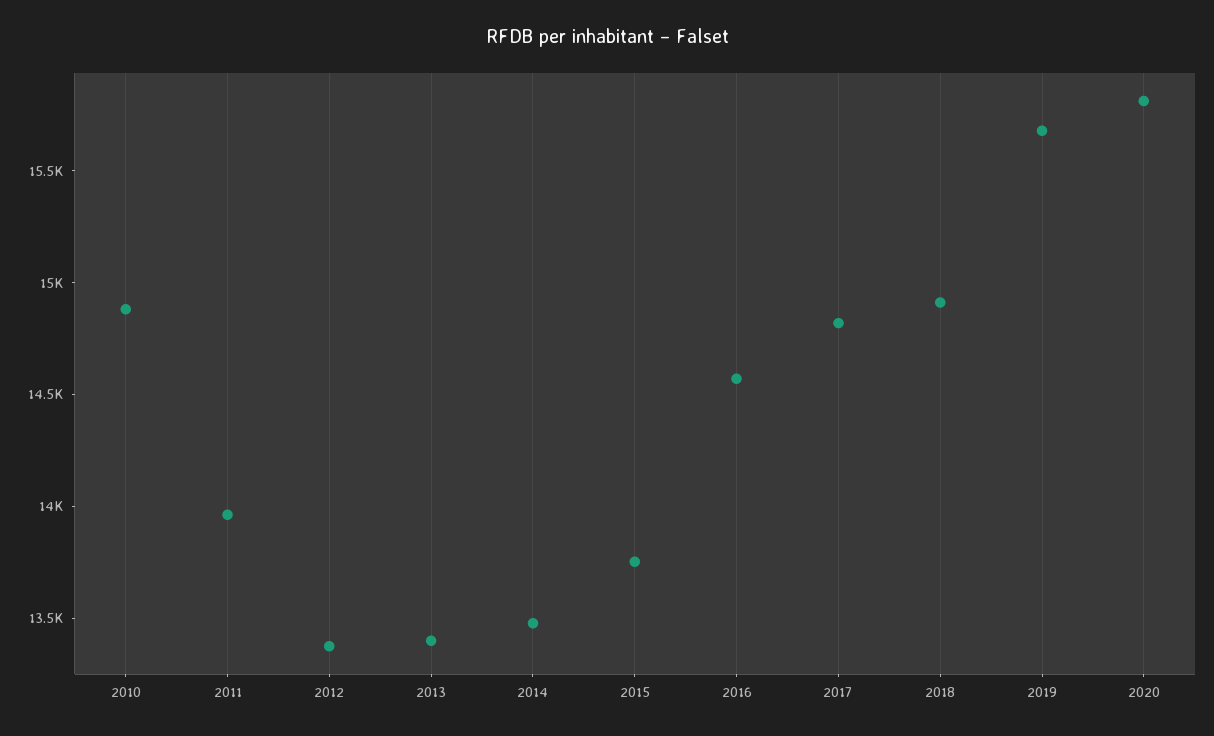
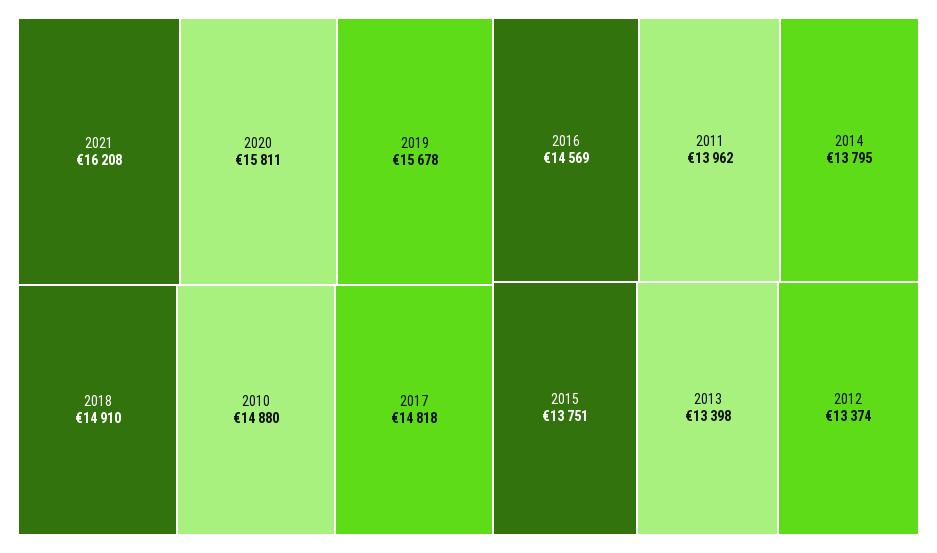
2014: 13500 -> 13795
2021: none -> 16208

